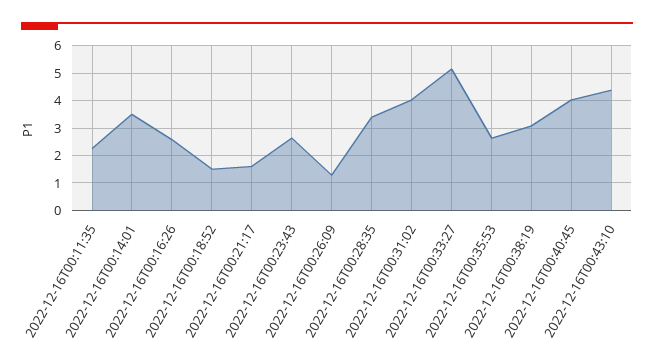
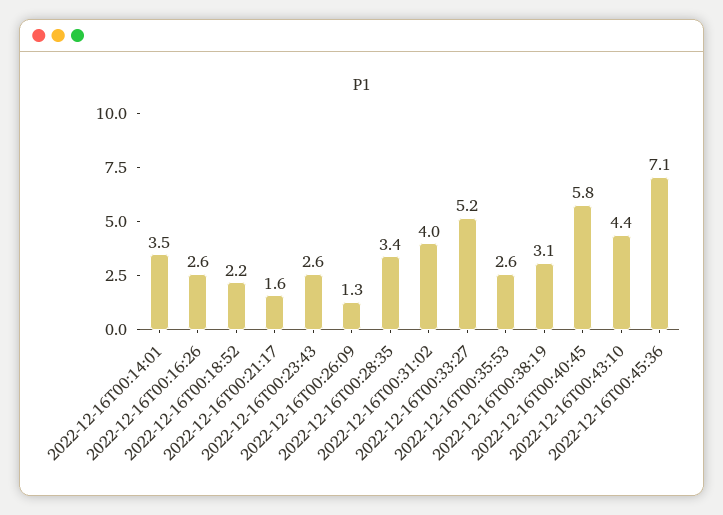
2022-12-16T00:11:35: 2.25 -> none
2022-12-16T00:18:52: 1.5 -> 2.2
2022-12-16T00:40:45: 4 -> 5.8
2022-12-16T00:45:36: none -> 7.1

